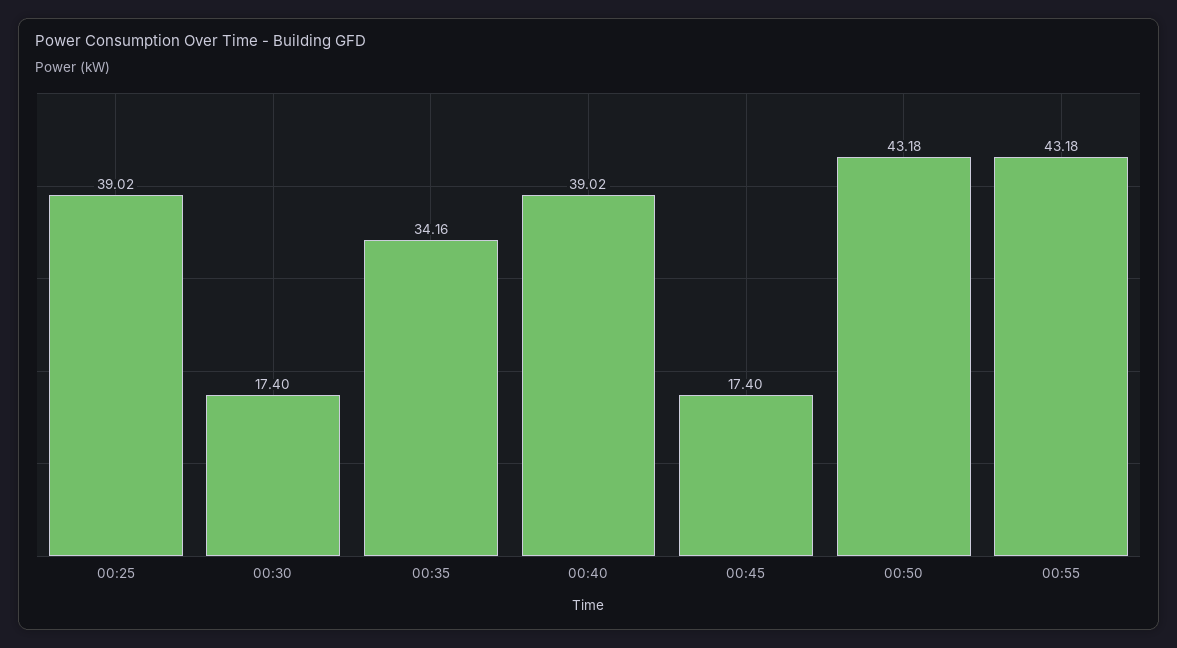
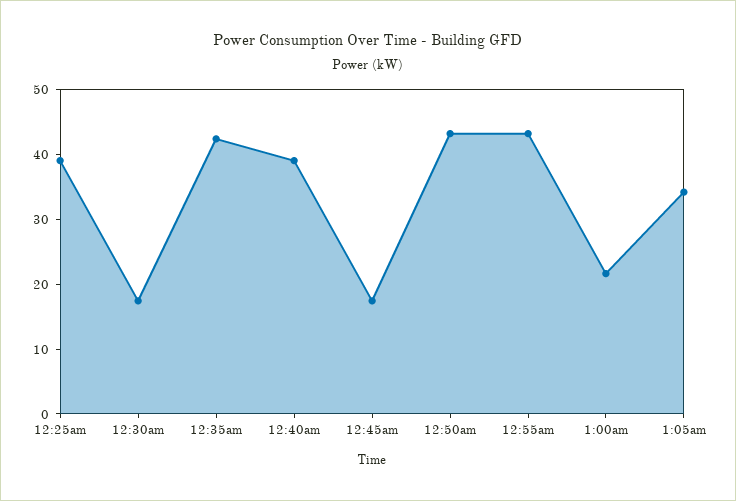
00:35: 34.16 -> 42
1:00am: none -> 22
1:05am: none -> 34

